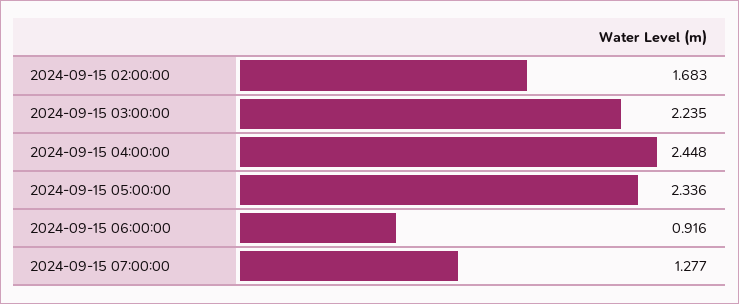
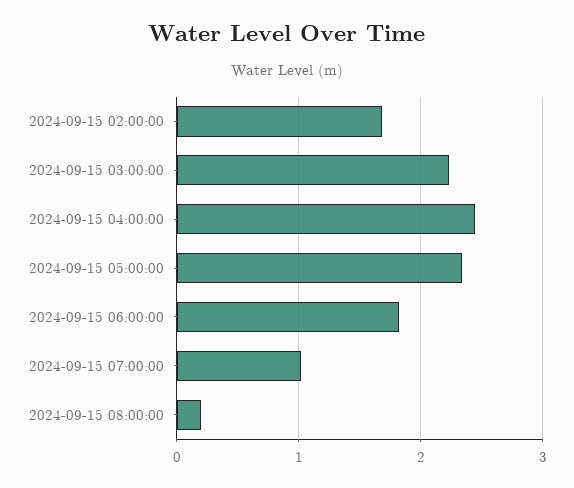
2024-09-15 06:00:00: 0.916 -> 1.8
2024-09-15 07:00:00: 1.277 -> 1
2024-09-15 08:00:00: none -> 0.2

